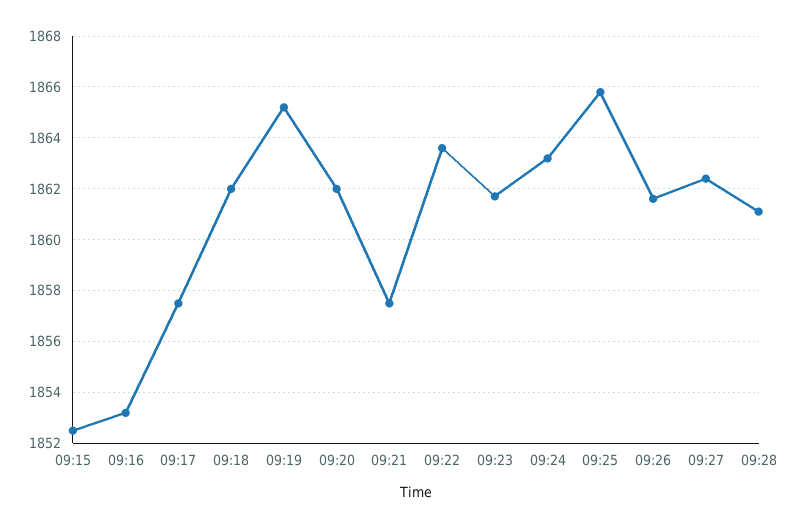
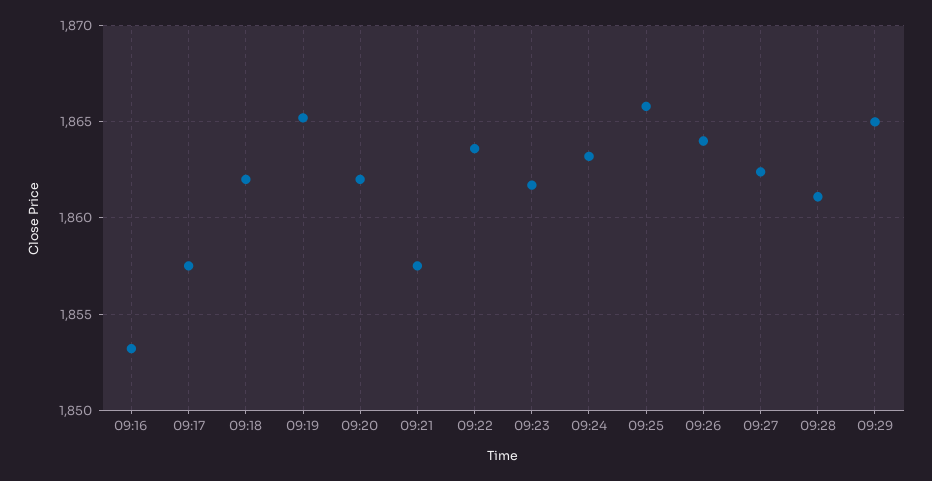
09:15: 1852.5 -> none
09:26: 1861.5 -> 1864
09:29: none -> 1865

